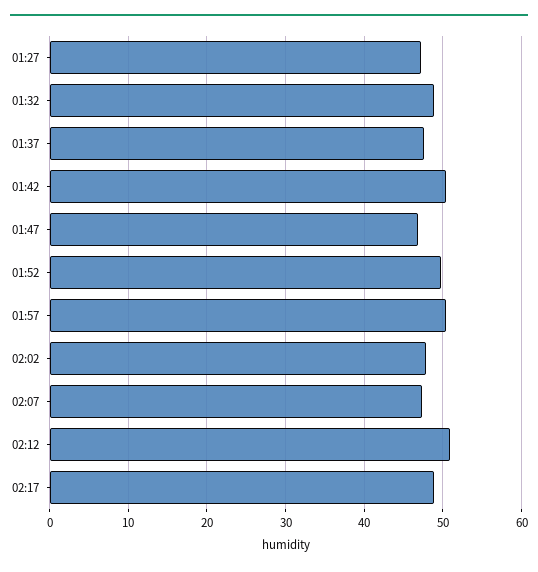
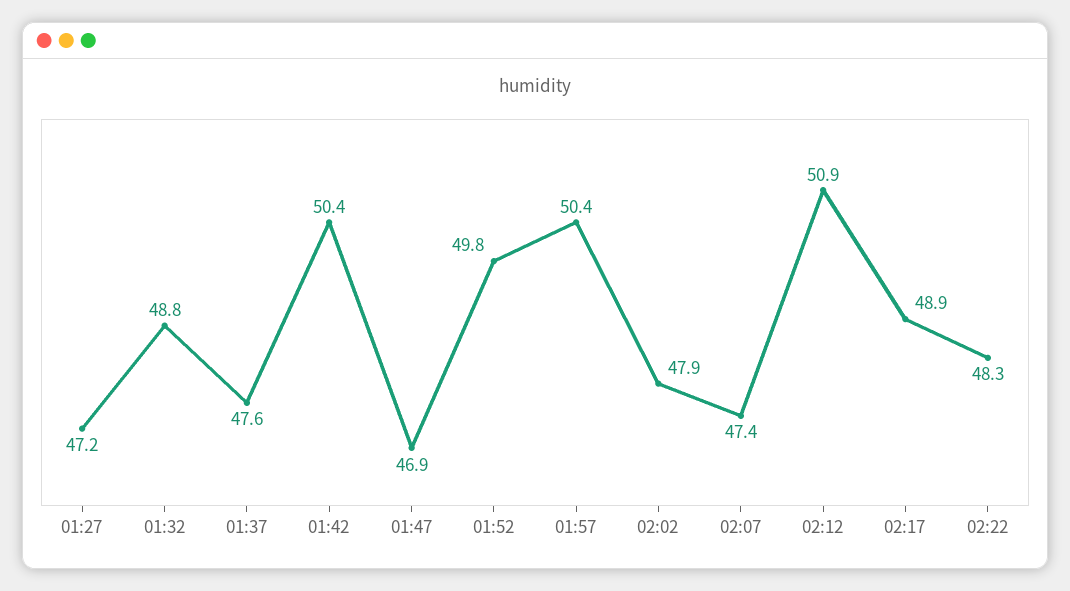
02:22: none -> 48.3

